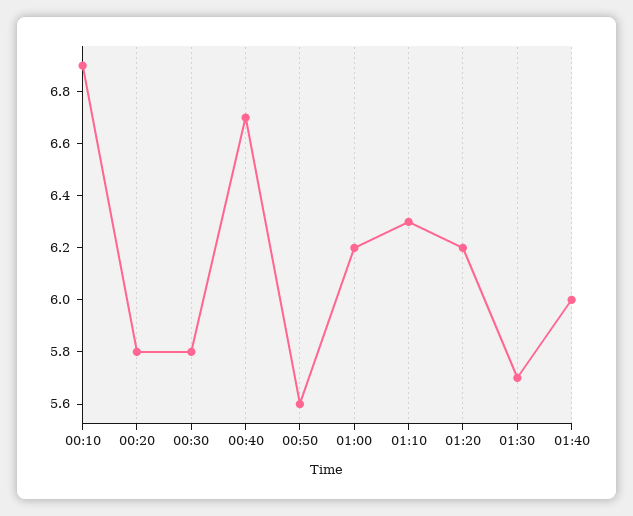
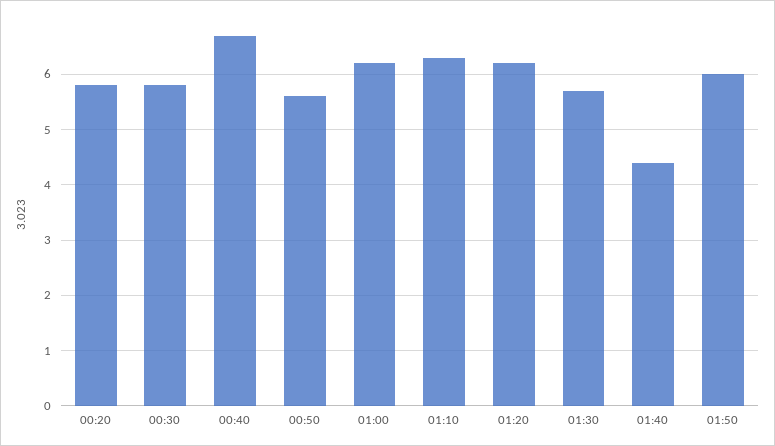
00:10: 6.9 -> none
01:40: 6 -> 4.5
01:50: none -> 6

